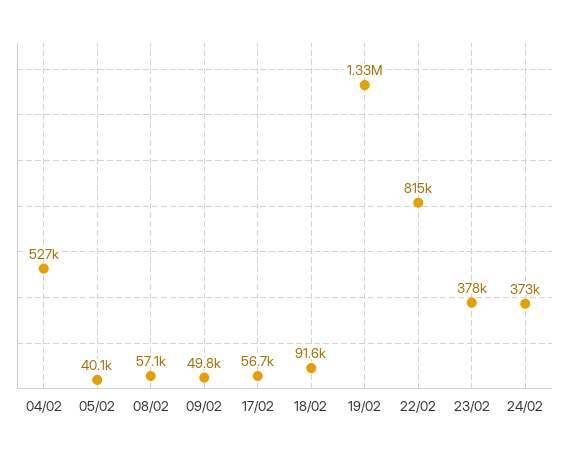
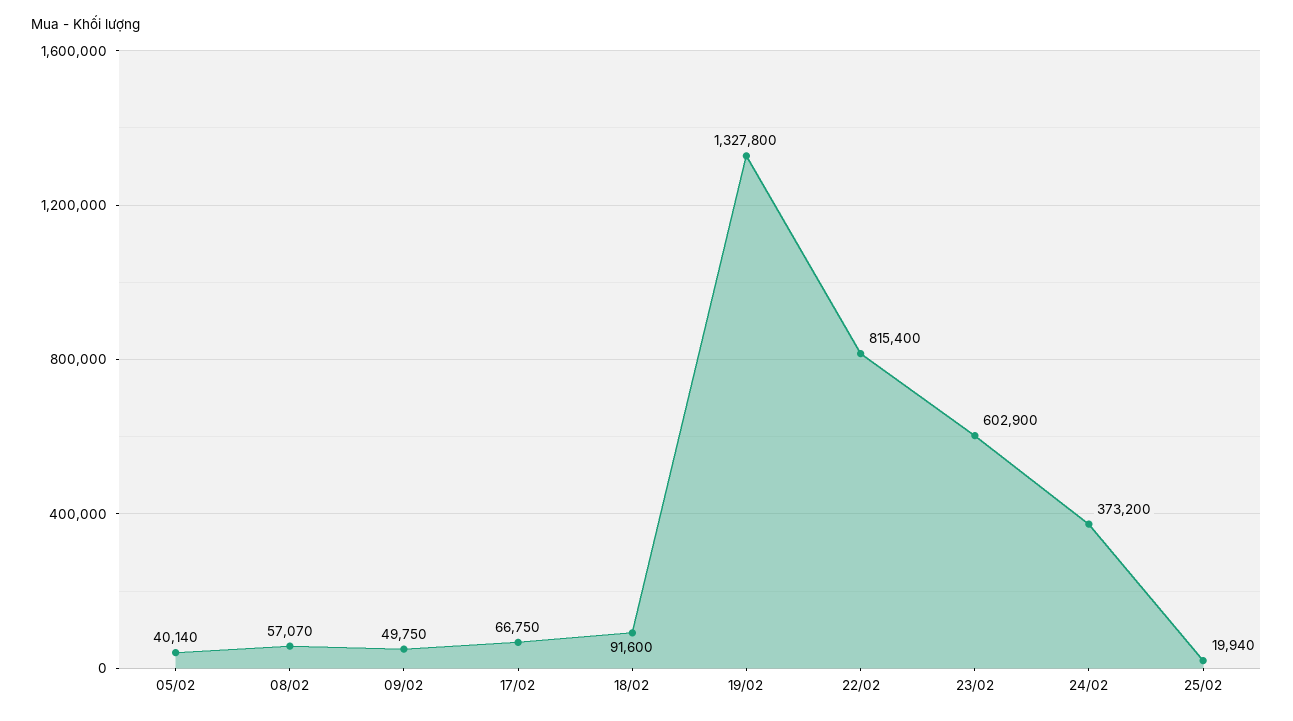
04/02: 527000 -> none
17/02: 56700 -> 66750
23/02: 378000 -> 602900
25/02: none -> 19940

